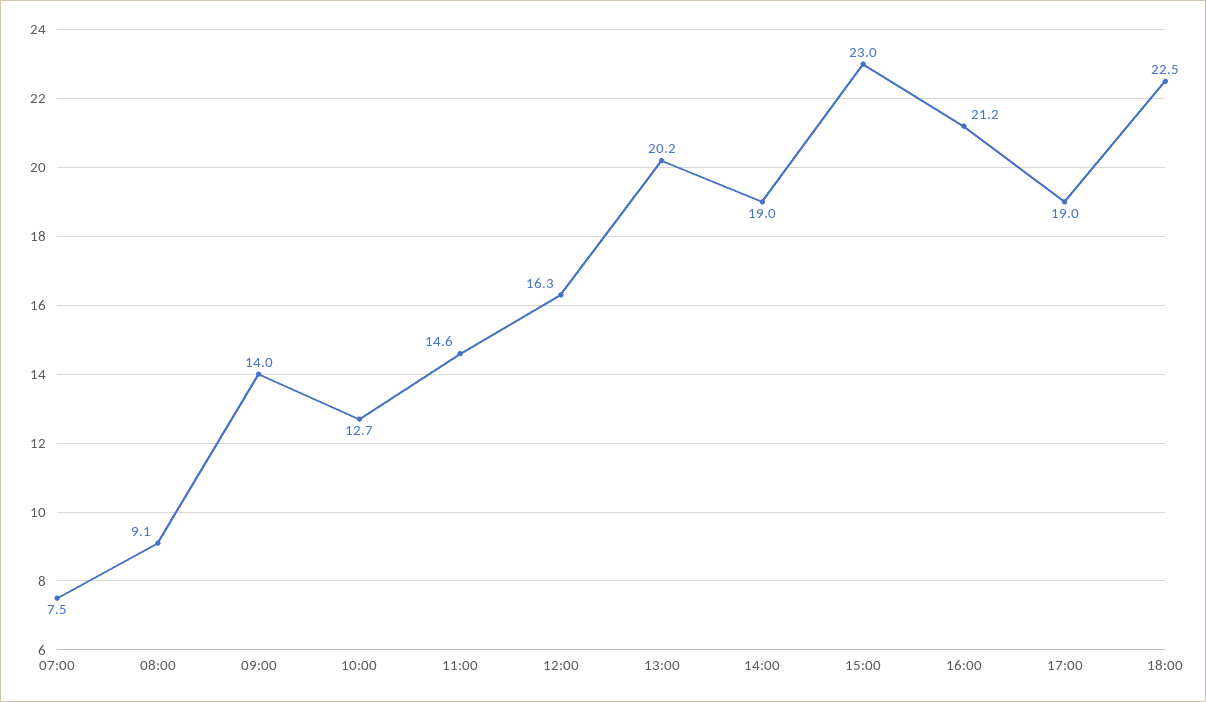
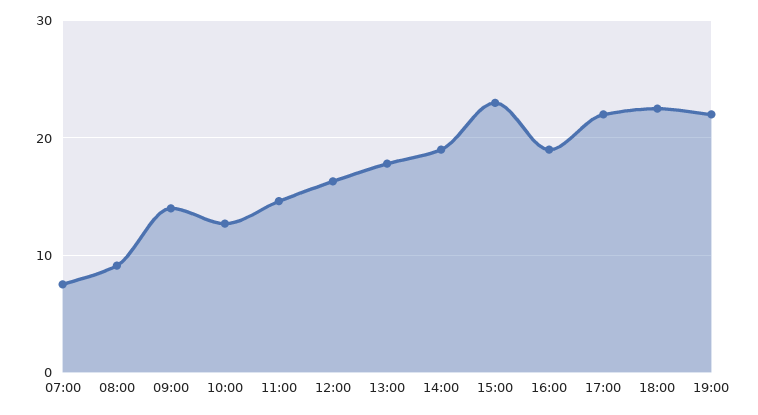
13:00: 20.2 -> 18
16:00: 21.2 -> 19
17:00: 19 -> 22
19:00: none -> 22

